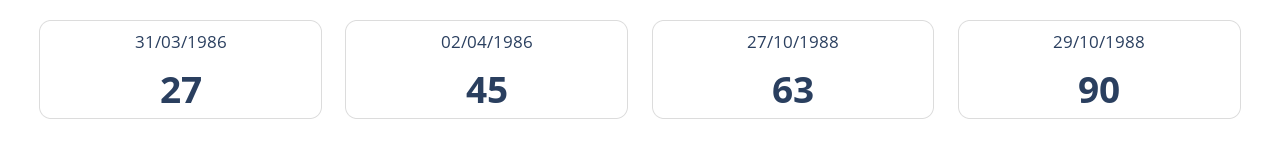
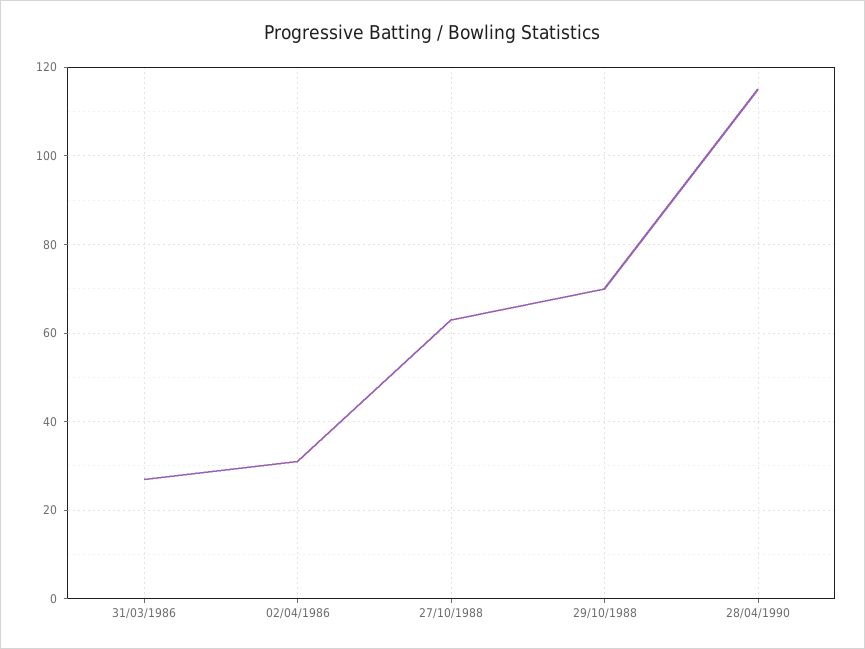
02/04/1986: 45 -> 30
29/10/1988: 90 -> 70
28/04/1990: none -> 115

